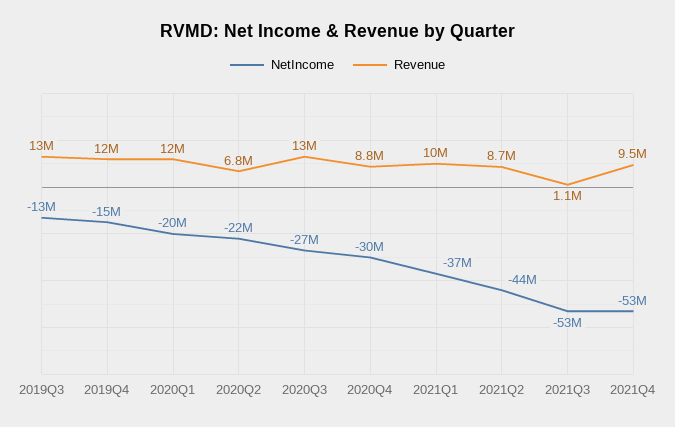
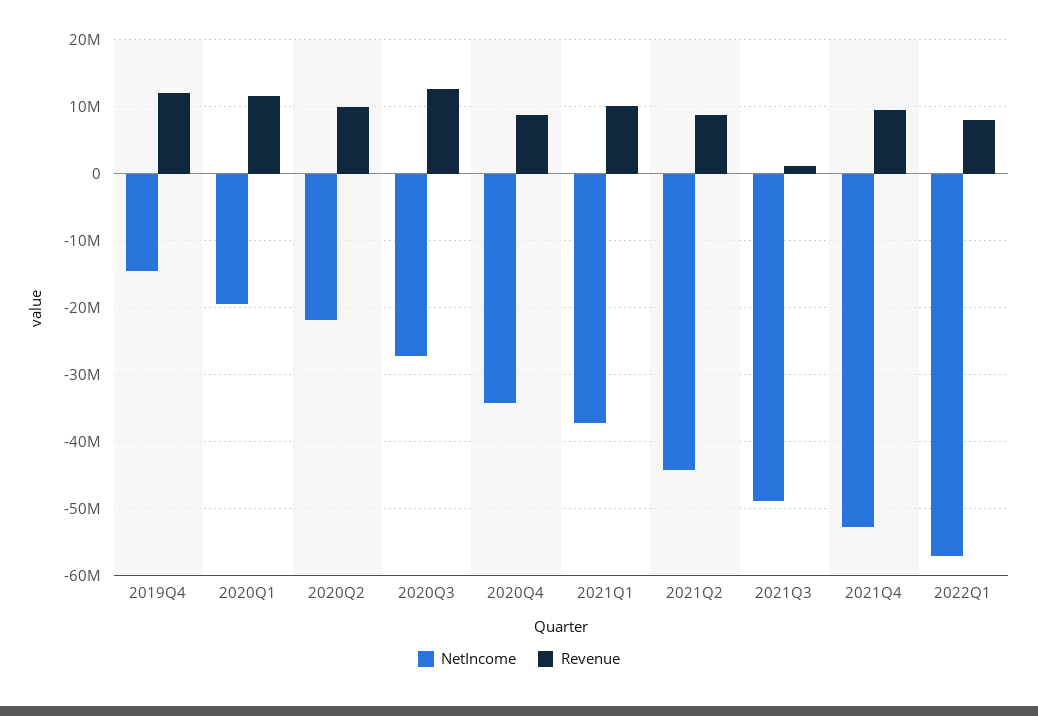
NetIncome, 2019Q3: -13000000 -> none
Revenue, 2019Q3: 13000000 -> none
Revenue, 2020Q2: 6800000 -> 10000000
NetIncome, 2020Q4: -30000000 -> -34000000
NetIncome, 2021Q3: -53000000 -> -49000000
NetIncome, 2022Q1: none -> -57000000
Revenue, 2022Q1: none -> 8000000

